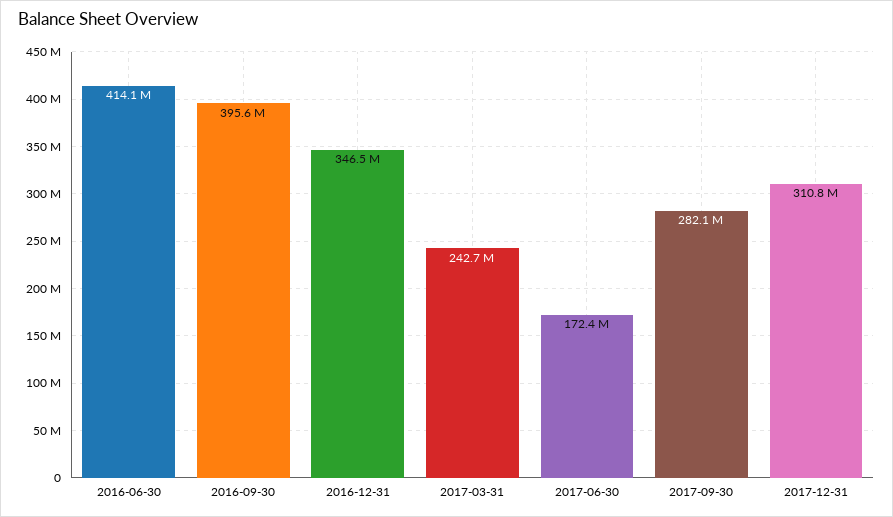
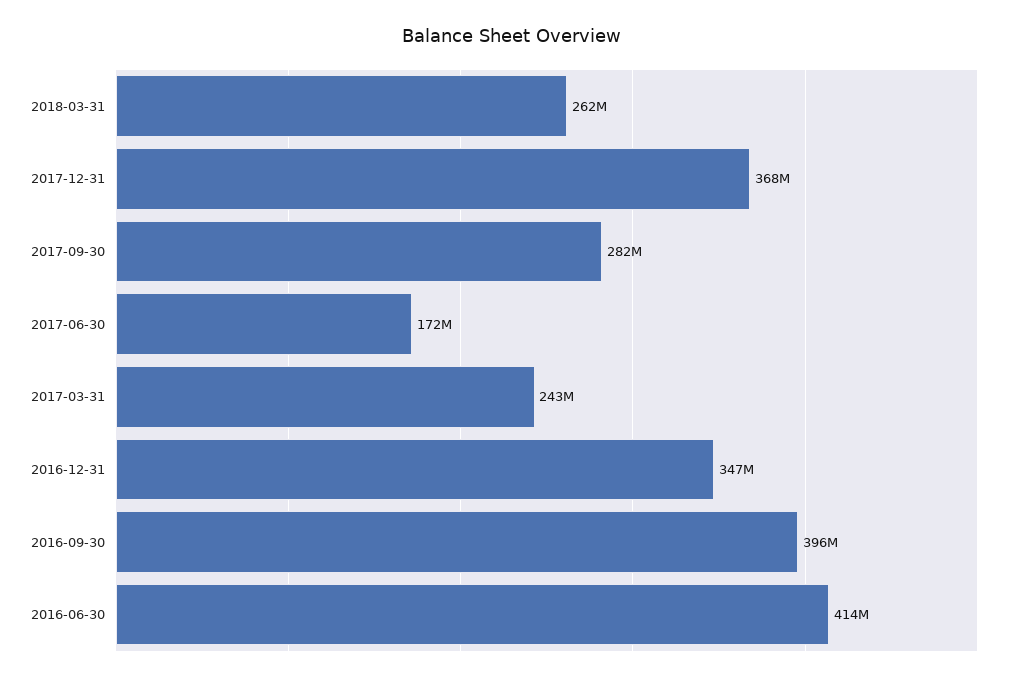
2017-12-31: 310800000 -> 368000000
2018-03-31: none -> 262000000

